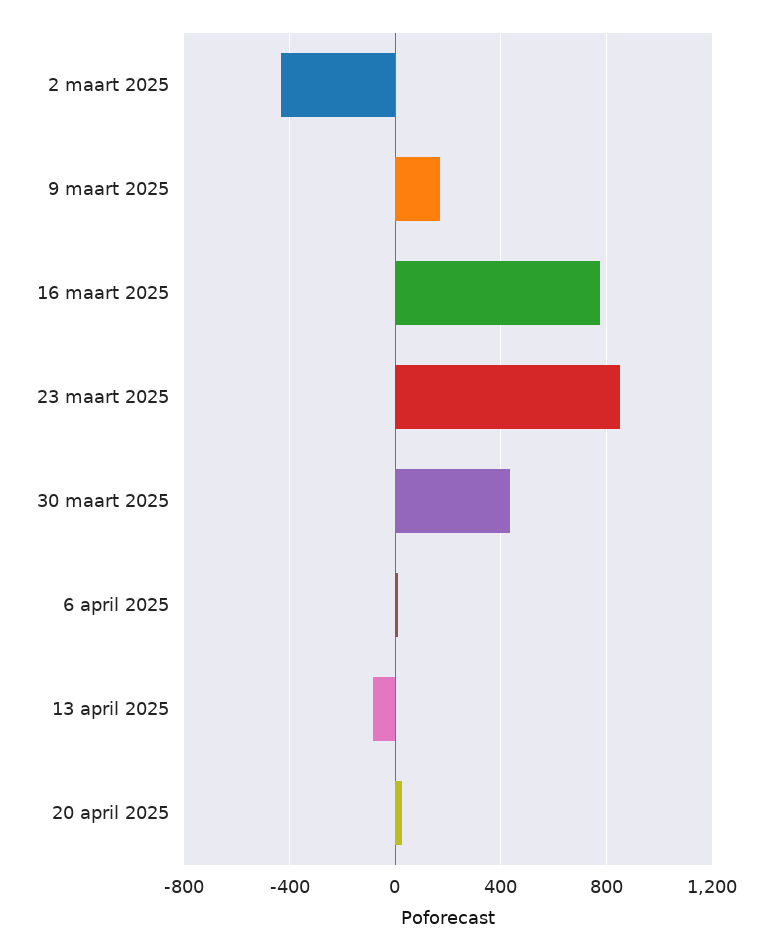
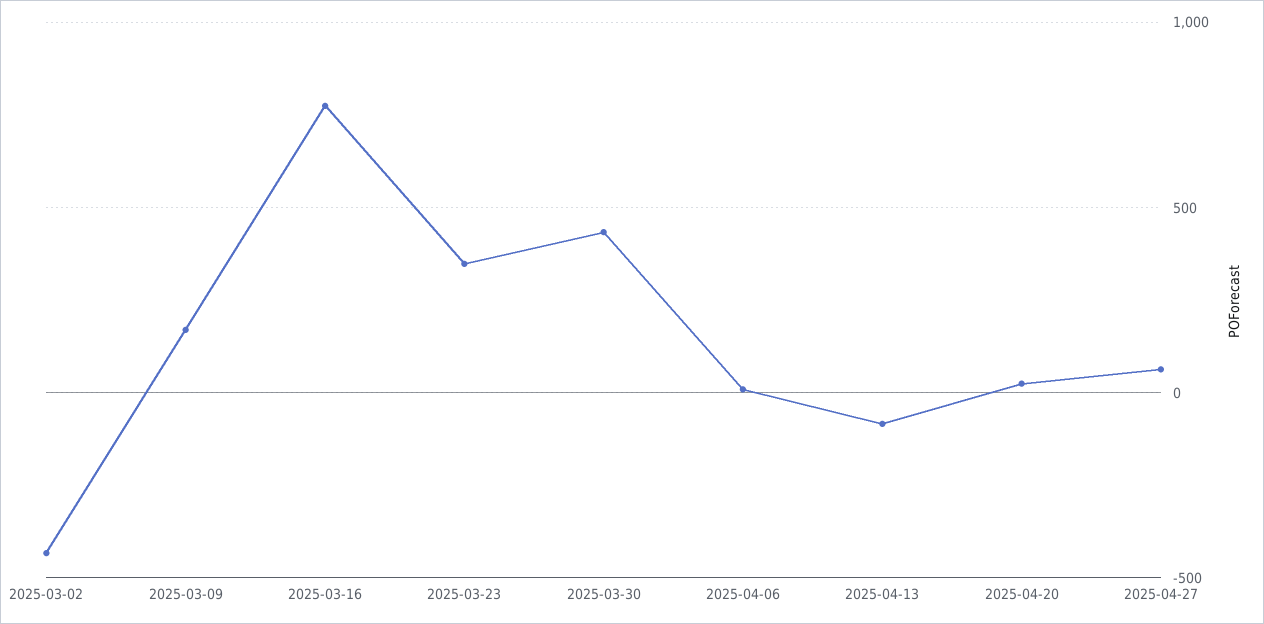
23 maart 2025: 850 -> 350
2025-04-27: none -> 50

